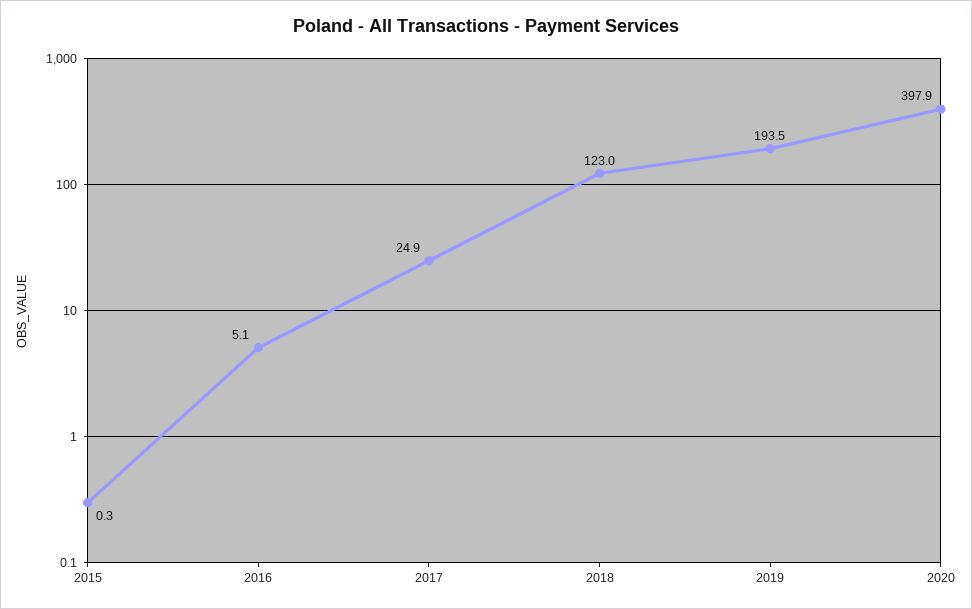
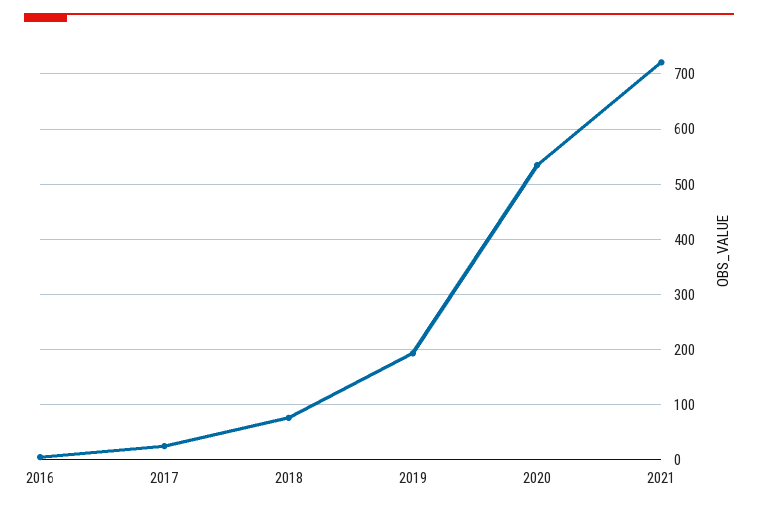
2015: 0.3 -> none
2018: 123 -> 80
2020: 397.9 -> 540
2021: none -> 720

